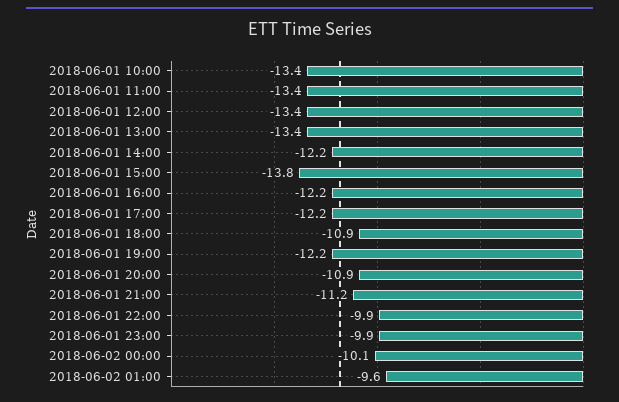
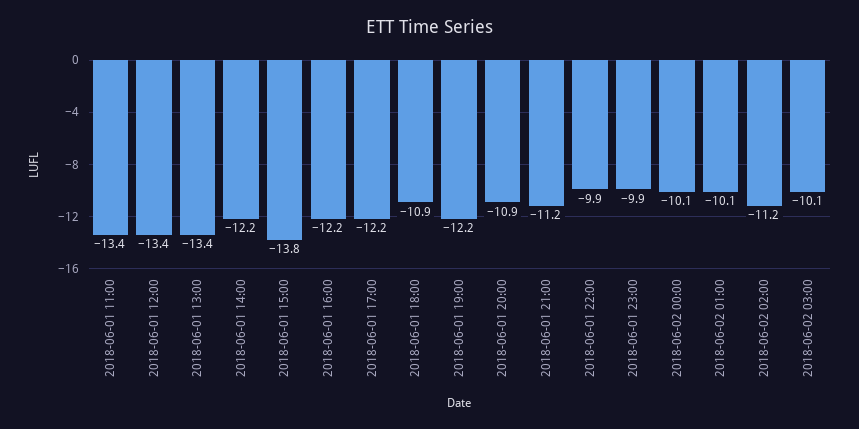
2018-06-01 10:00: -13.4 -> none
2018-06-02 01:00: -9.6 -> -10.1
2018-06-02 02:00: none -> -11.2
2018-06-02 03:00: none -> -10.1

